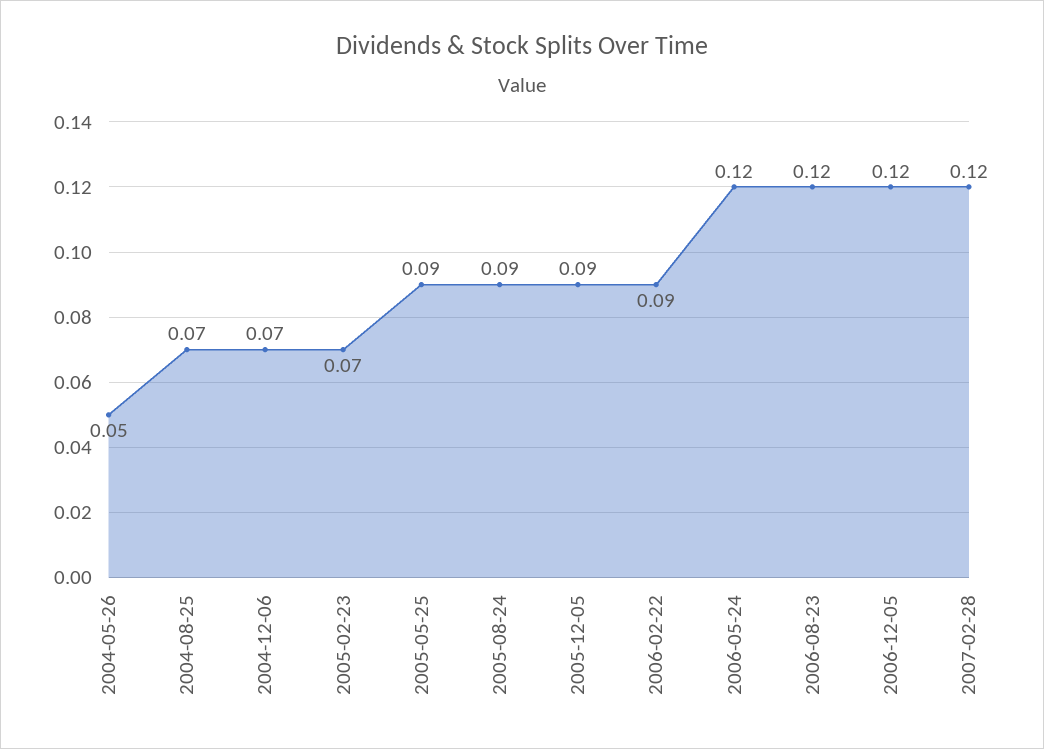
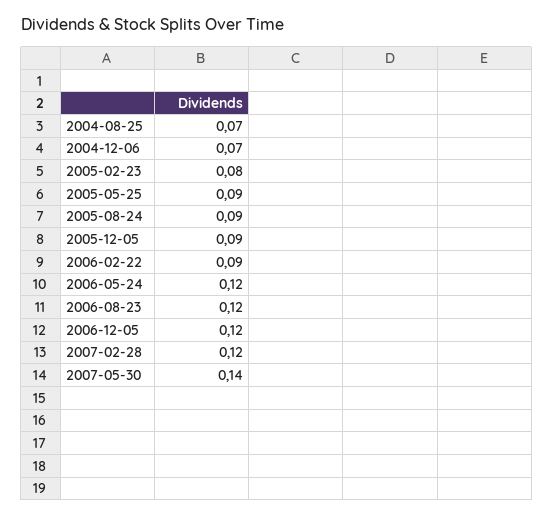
2004-05-26: 0.05 -> none
2005-02-23: 0.07 -> 0.08
2007-05-30: none -> 0.14

